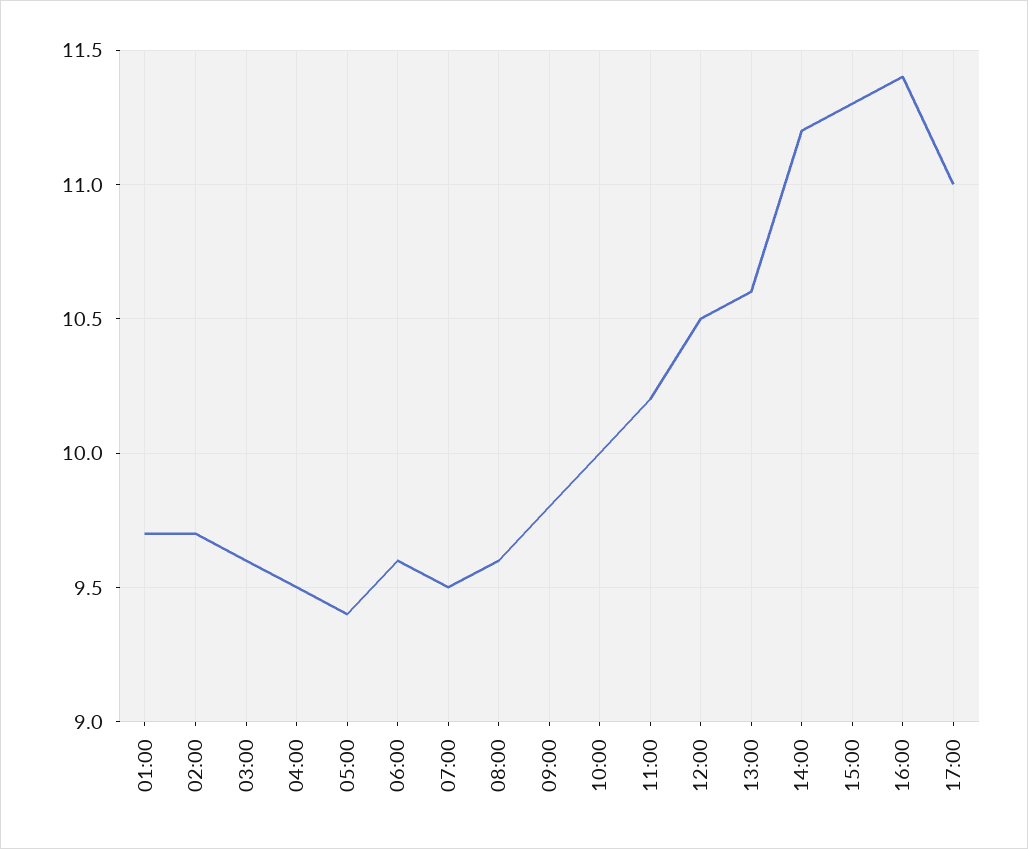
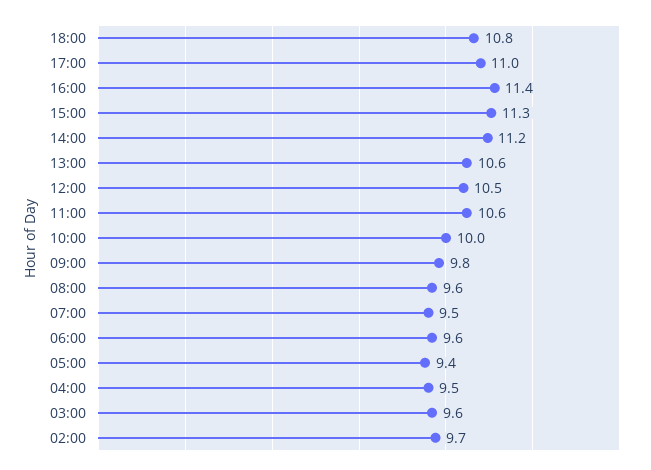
01:00: 9.7 -> none
11:00: 10.2 -> 10.6
18:00: none -> 10.8

